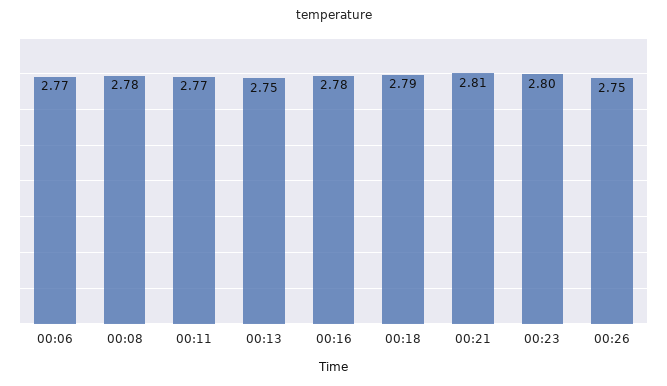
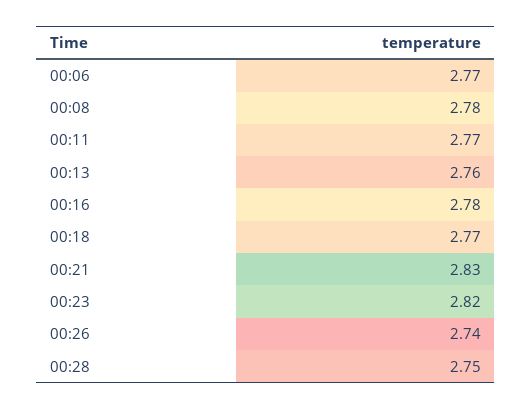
00:13: 2.75 -> 2.76
00:18: 2.79 -> 2.77
00:21: 2.81 -> 2.83
00:23: 2.8 -> 2.82
00:26: 2.75 -> 2.74
00:28: none -> 2.75

